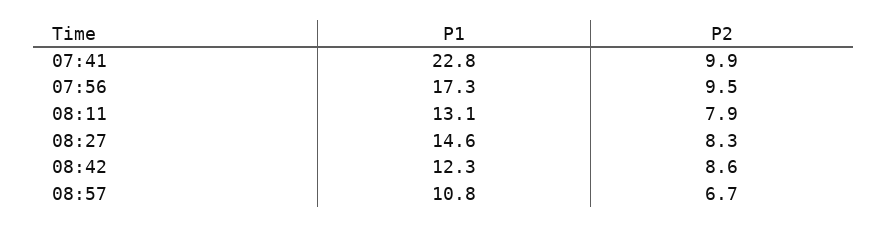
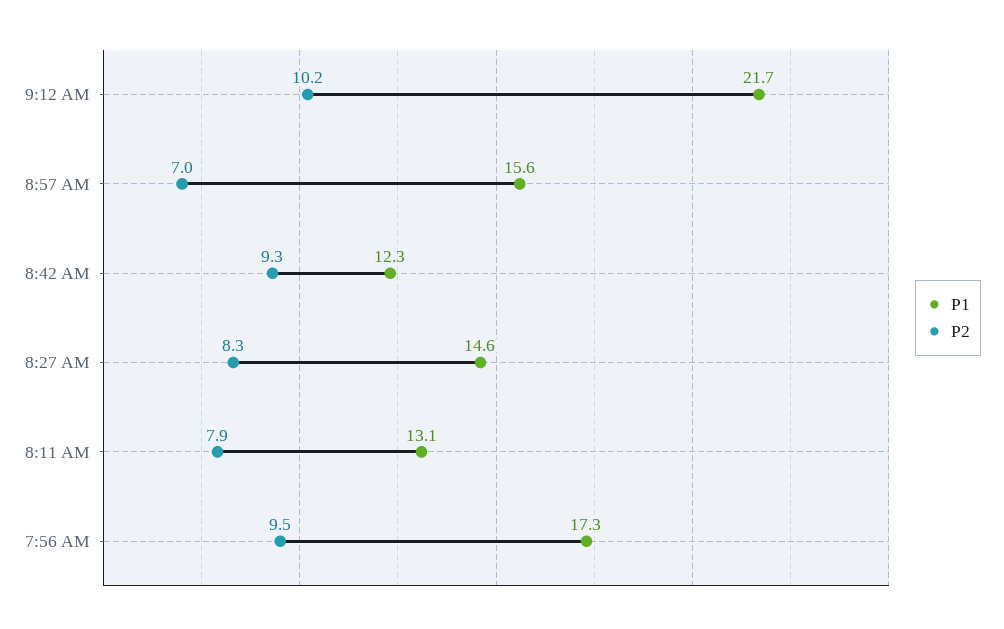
P1, 07:41: 22.8 -> none
P2, 07:41: 9.9 -> none
P2, 08:42: 8.6 -> 9.3
P1, 08:57: 10.8 -> 15.6
P2, 08:57: 6.7 -> 7
P1, 9:12 AM: none -> 21.7
P2, 9:12 AM: none -> 10.2

